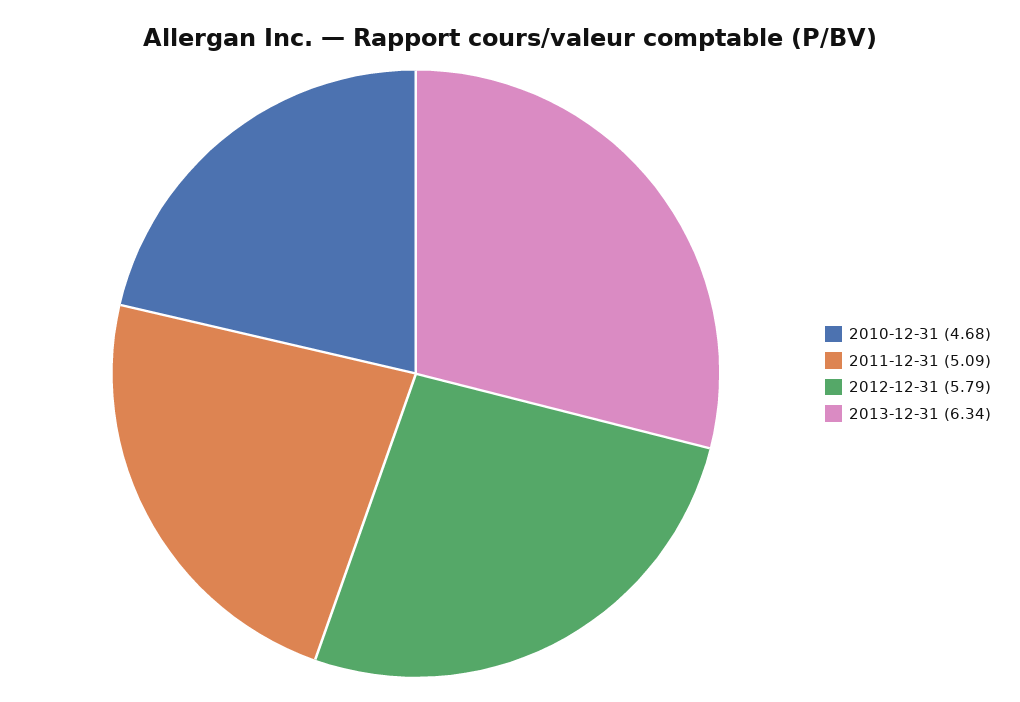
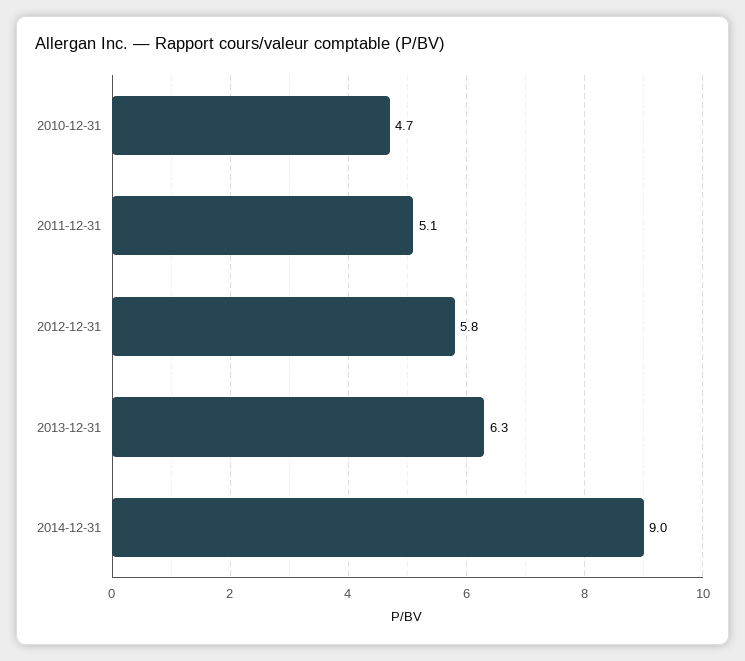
2014-12-31: none -> 9

